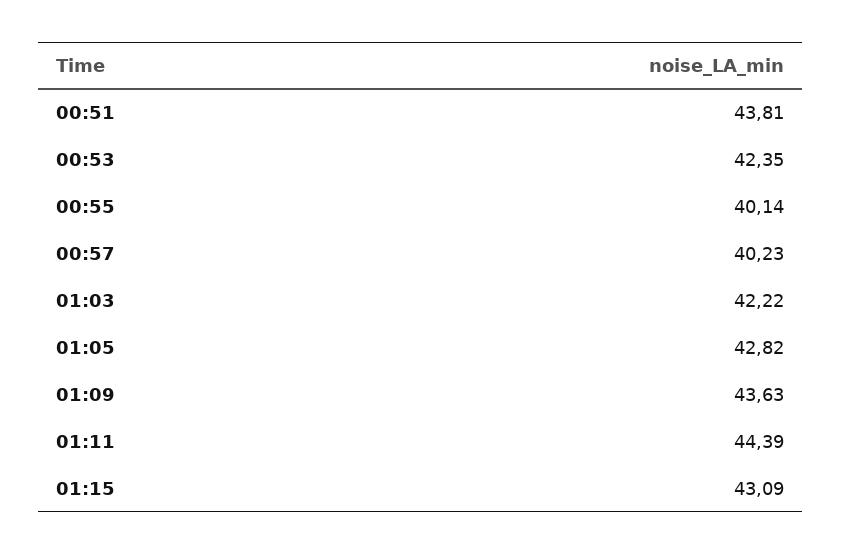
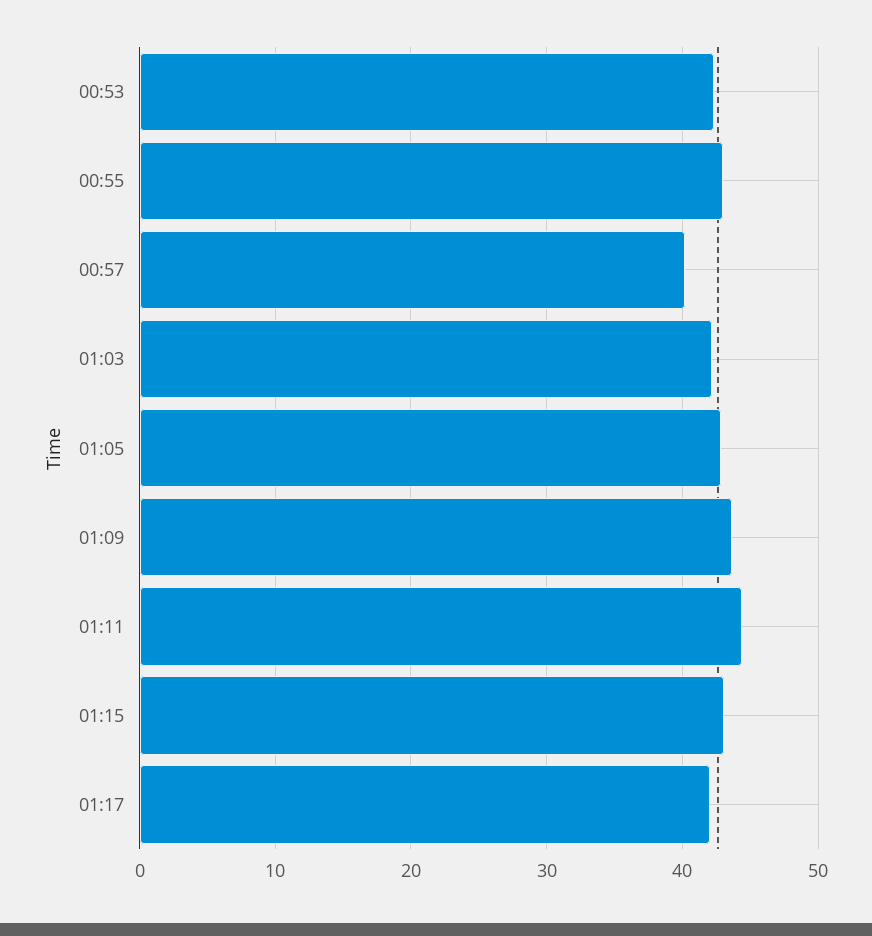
00:51: 43.81 -> none
00:55: 40.14 -> 43
01:17: none -> 42

